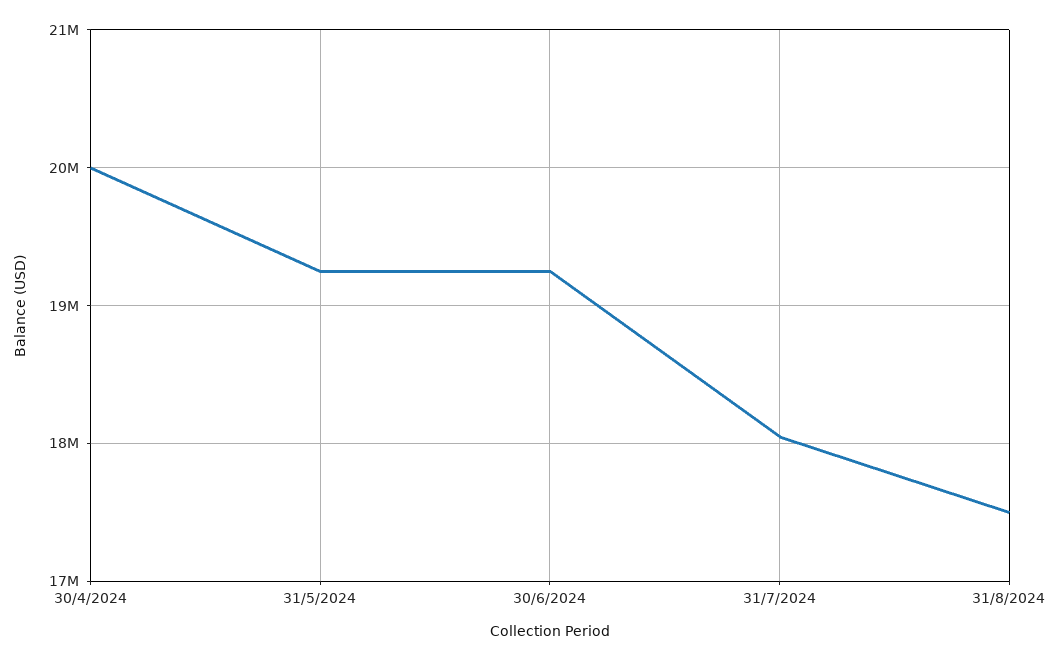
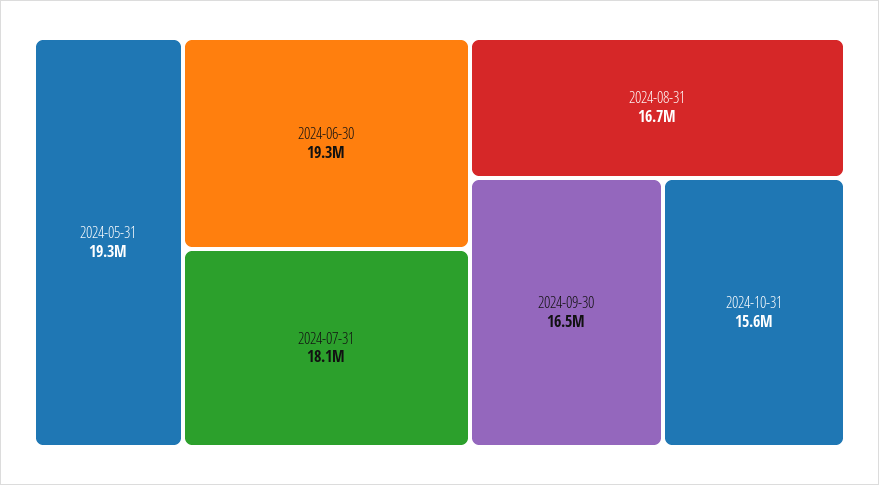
30/4/2024: 20000000 -> none
31/8/2024: 17500000 -> 16700000
2024-09-30: none -> 16500000
2024-10-31: none -> 15600000

